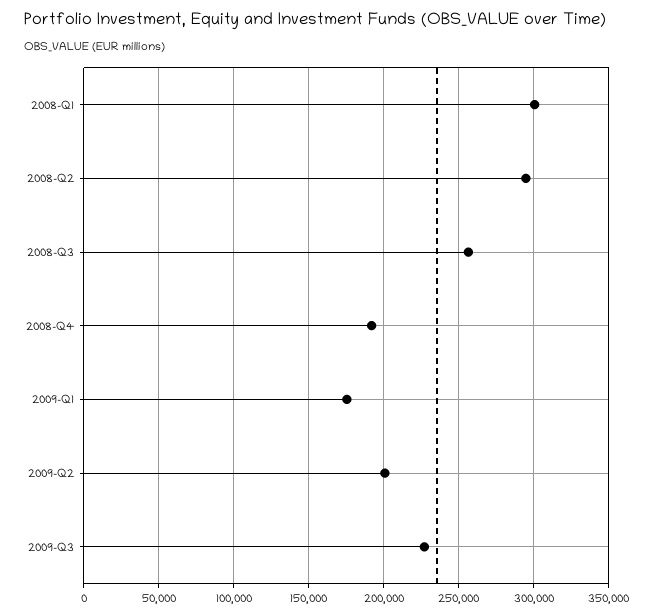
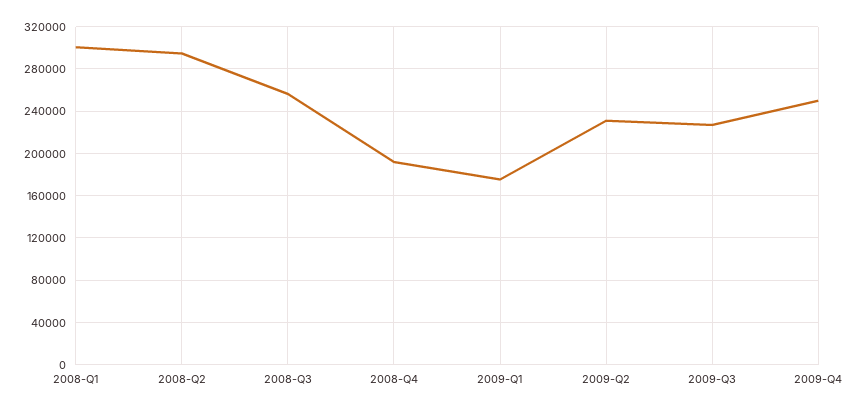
2009-Q2: 200000 -> 230000
2009-Q4: none -> 250000

